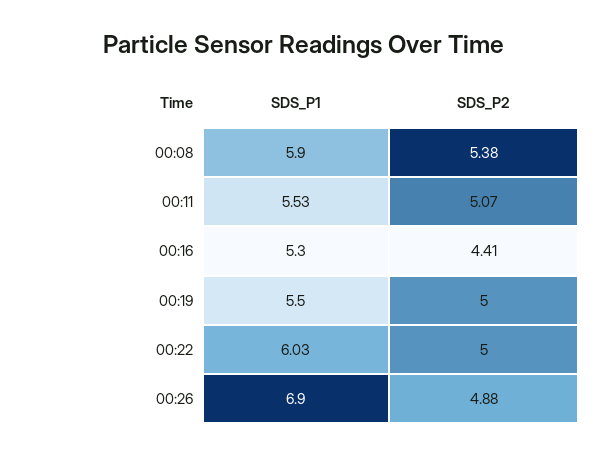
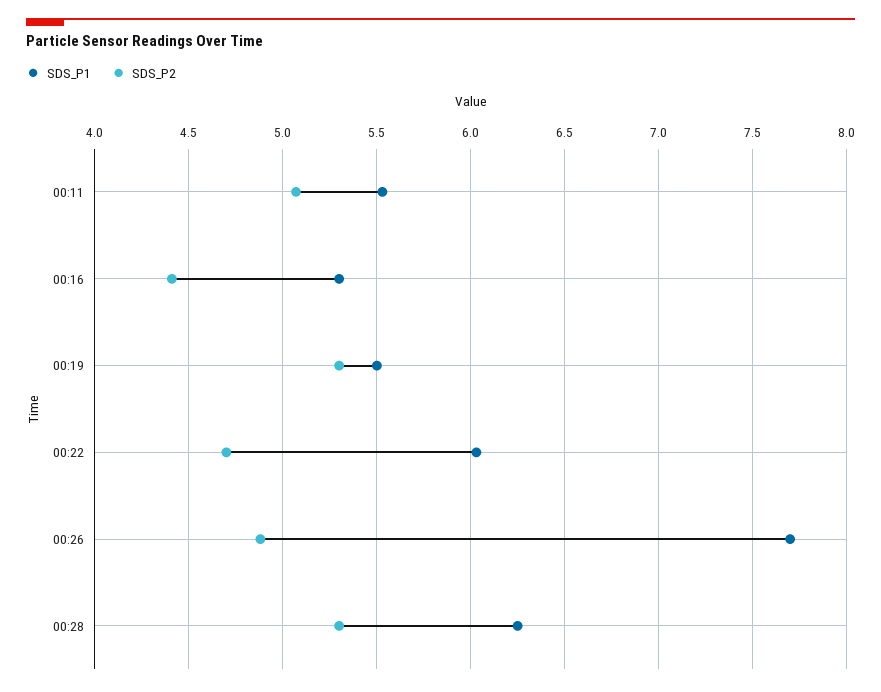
SDS_P1, 00:08: 5.9 -> none
SDS_P2, 00:08: 5.38 -> none
SDS_P2, 00:19: 5 -> 5.3
SDS_P2, 00:22: 5 -> 4.7
SDS_P1, 00:26: 6.9 -> 7.7
SDS_P1, 00:28: none -> 6.25
SDS_P2, 00:28: none -> 5.3

